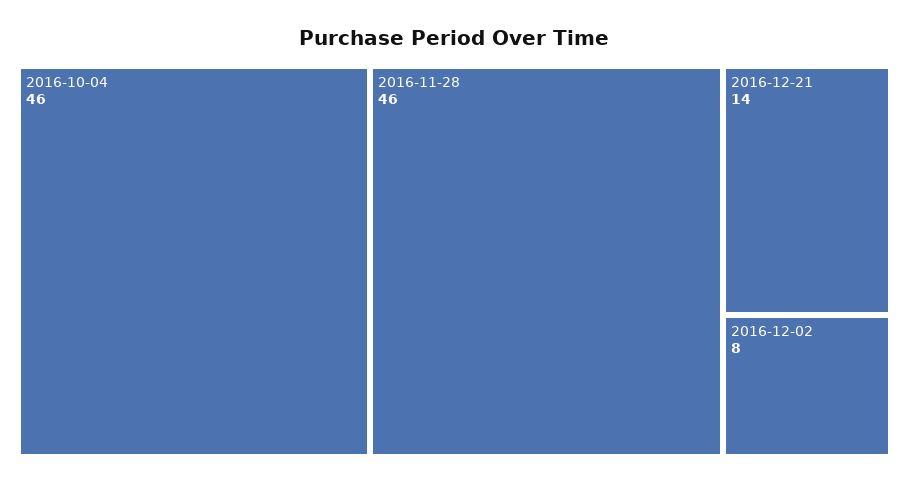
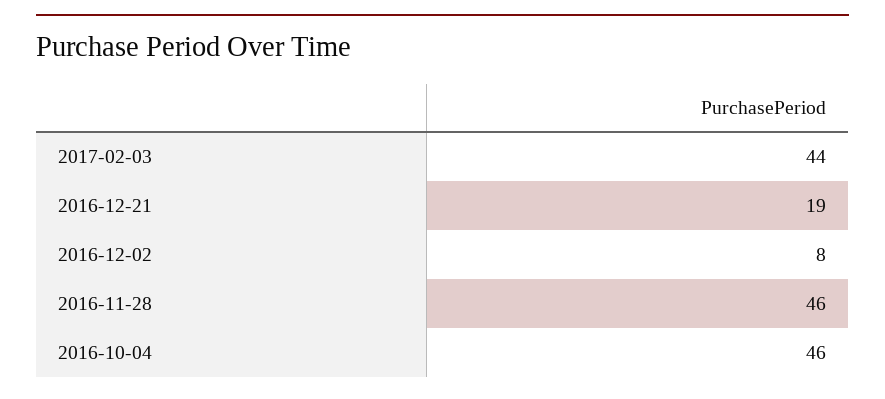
2016-12-21: 14 -> 19
2017-02-03: none -> 44

